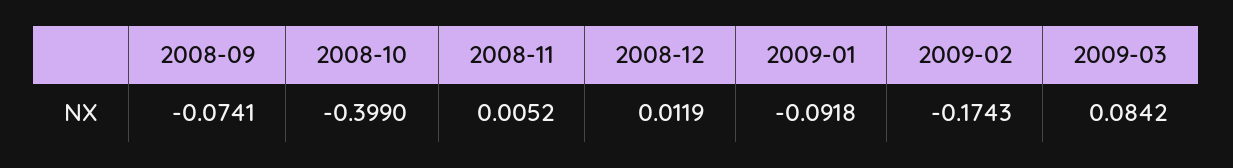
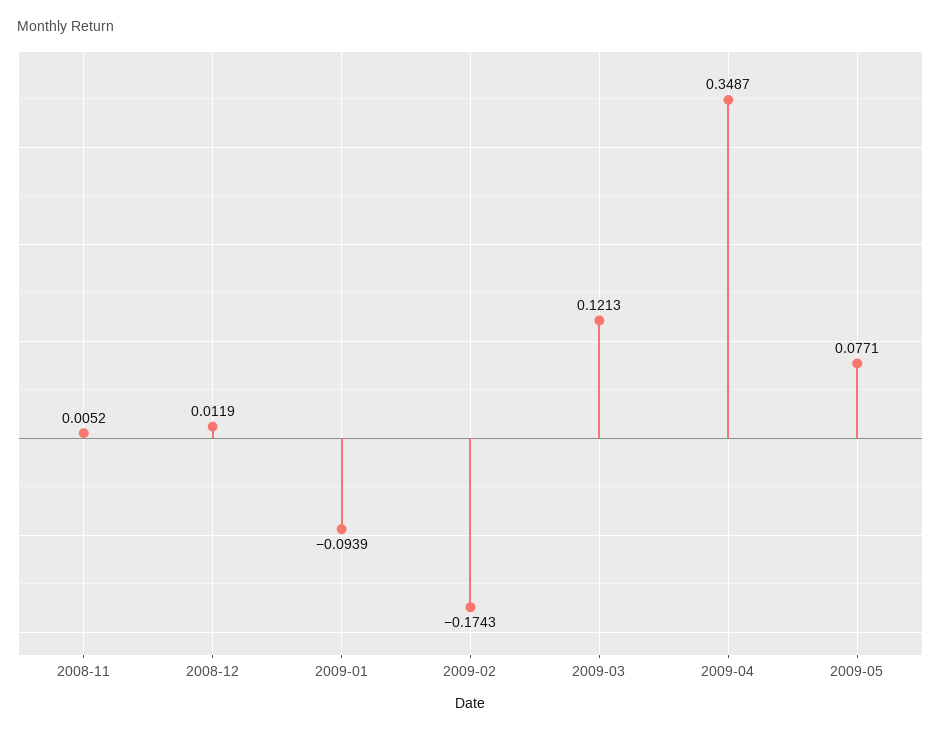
2008-09: -0.0741 -> none
2008-10: -0.399 -> none
2009-01: -0.0918 -> -0.0939
2009-03: 0.0842 -> 0.1213
2009-04: none -> 0.3487
2009-05: none -> 0.0771

